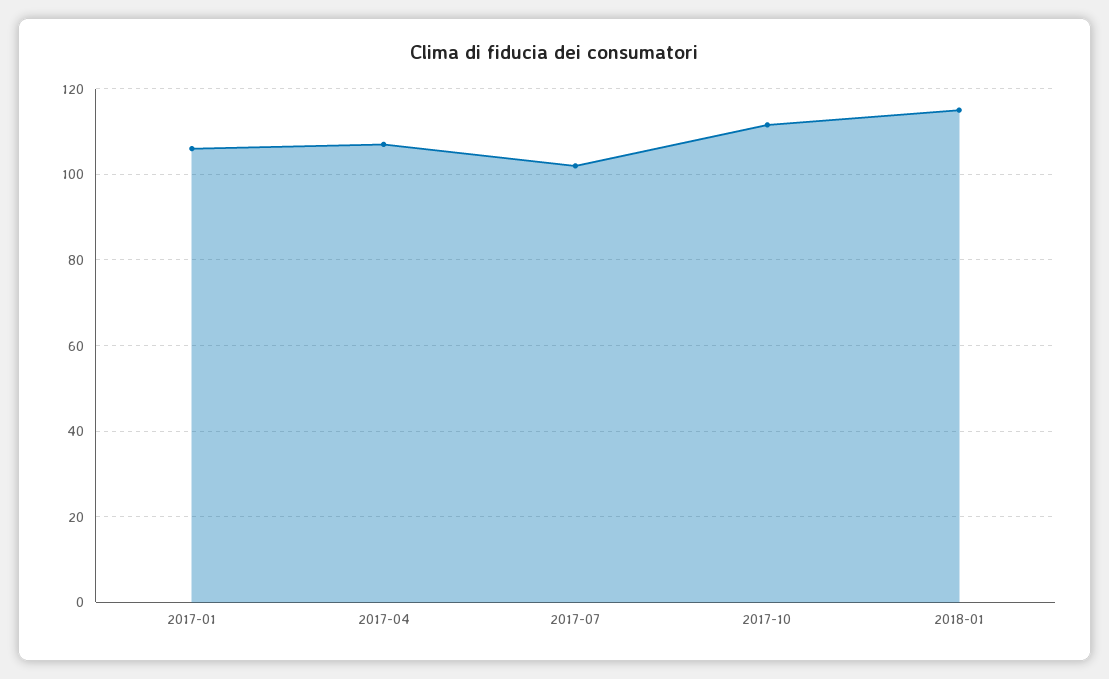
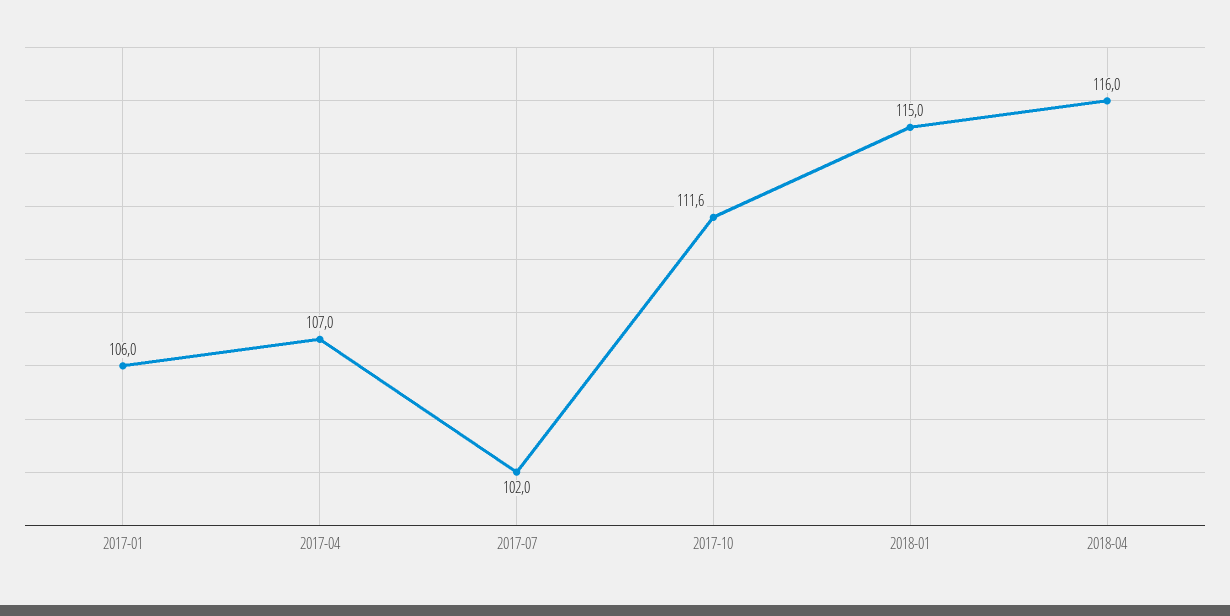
2018-04: none -> 116

